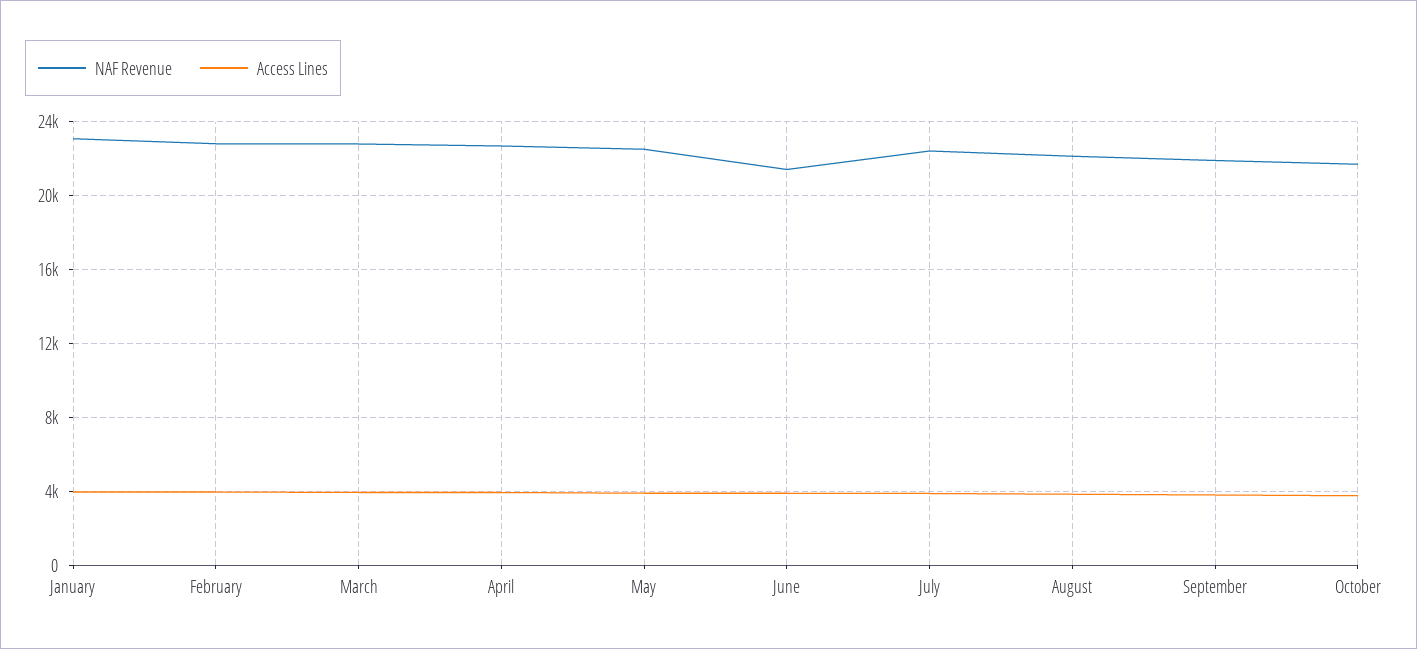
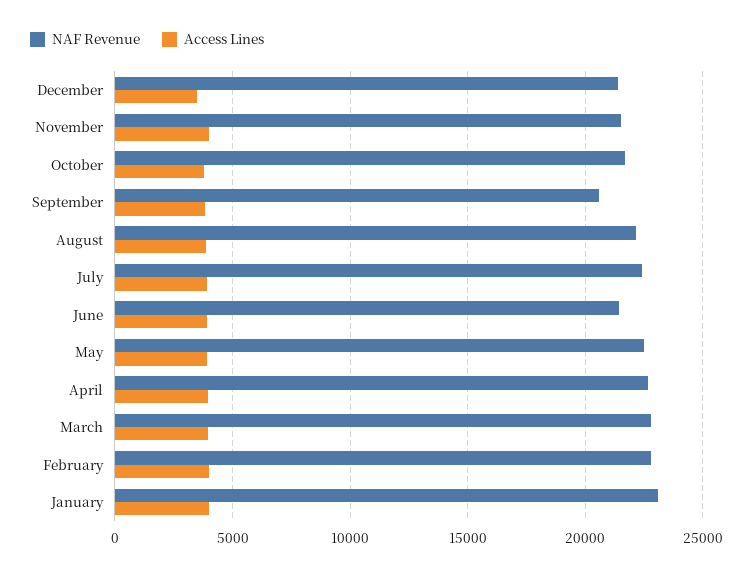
NAF Revenue, September: 22000 -> 20500
NAF Revenue, December: none -> 21500
Access Lines, December: none -> 3500
NAF Revenue, November: none -> 21500
Access Lines, November: none -> 4000

